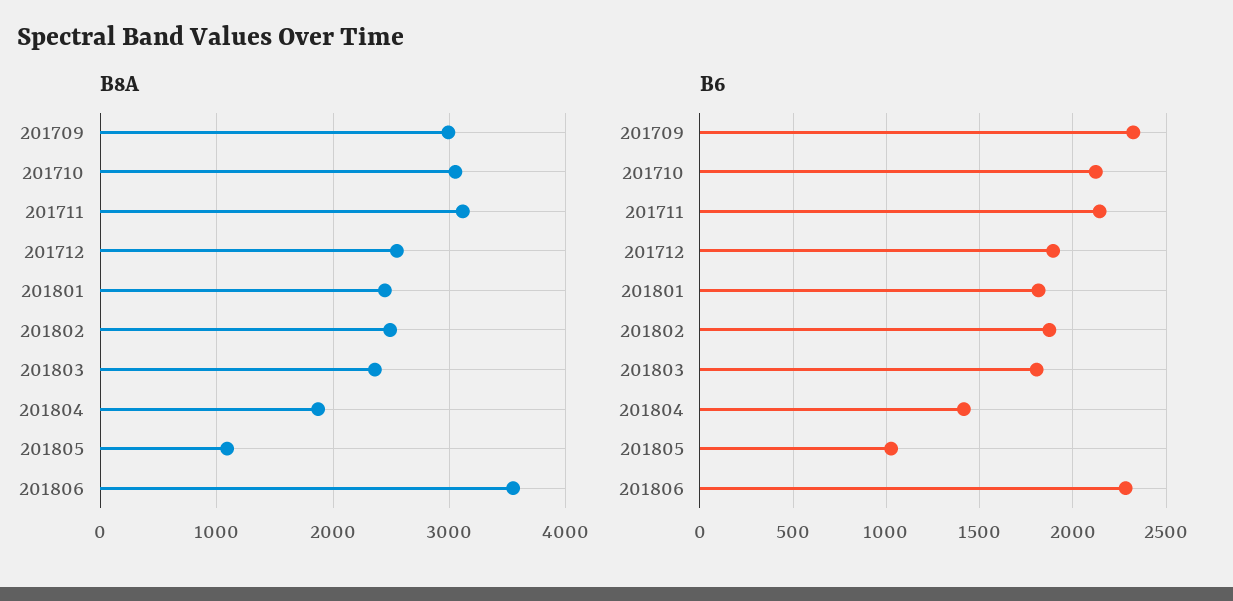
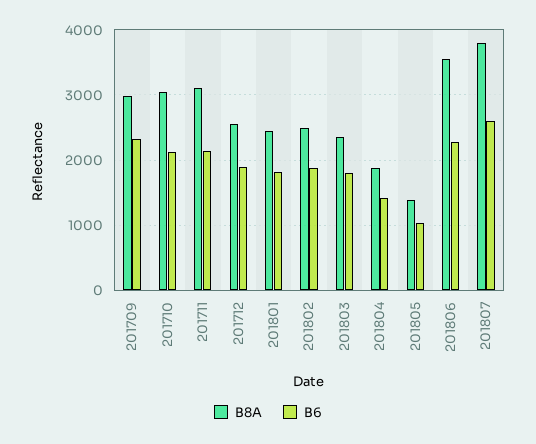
B8A, 201805: 1100 -> 1400
B8A, 201807: none -> 3800
B6, 201807: none -> 2600

